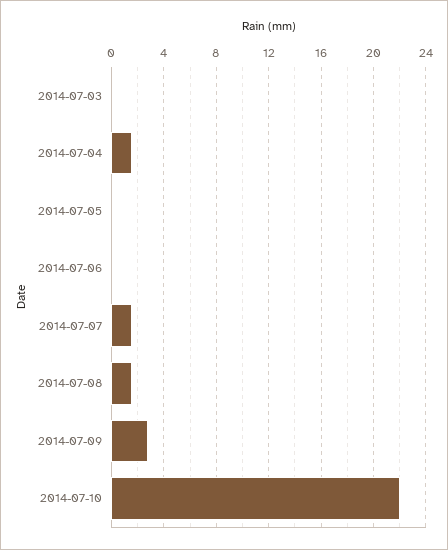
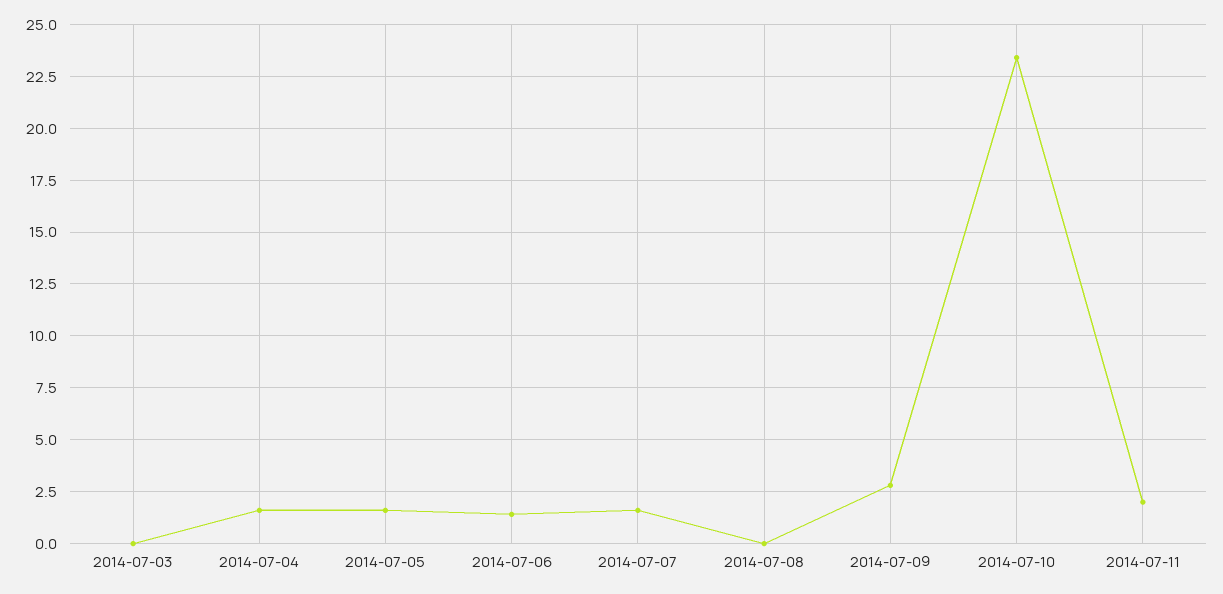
2014-07-05: 0 -> 1.5
2014-07-06: 0 -> 1.5
2014-07-08: 1.5 -> 0
2014-07-10: 22 -> 23.5
2014-07-11: none -> 2

